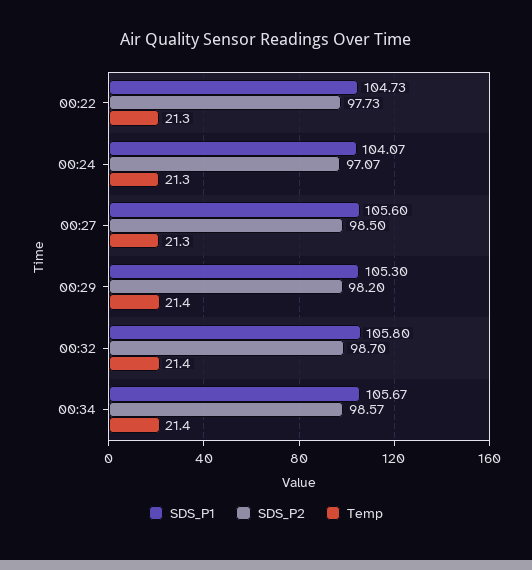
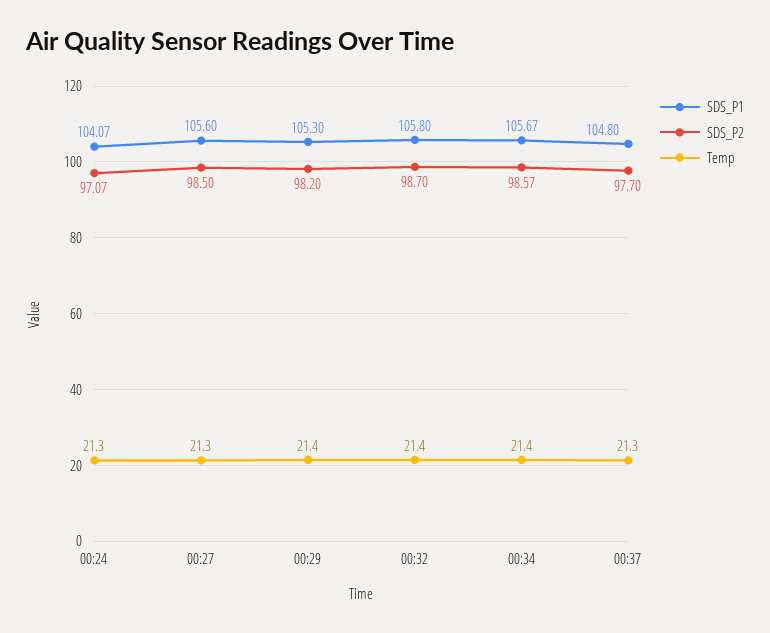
SDS_P1, 00:22: 104.73 -> none
SDS_P2, 00:22: 97.73 -> none
Temp, 00:22: 21.3 -> none
SDS_P1, 00:37: none -> 104.8
SDS_P2, 00:37: none -> 97.7
Temp, 00:37: none -> 21.3

